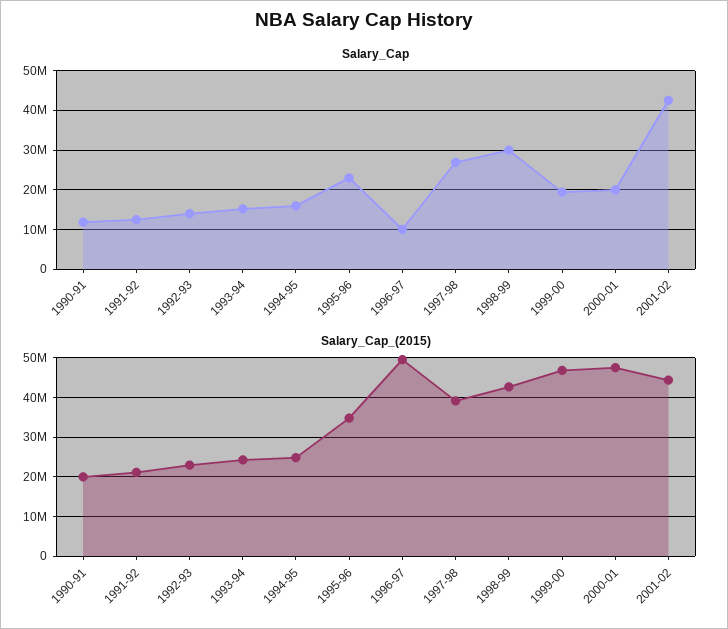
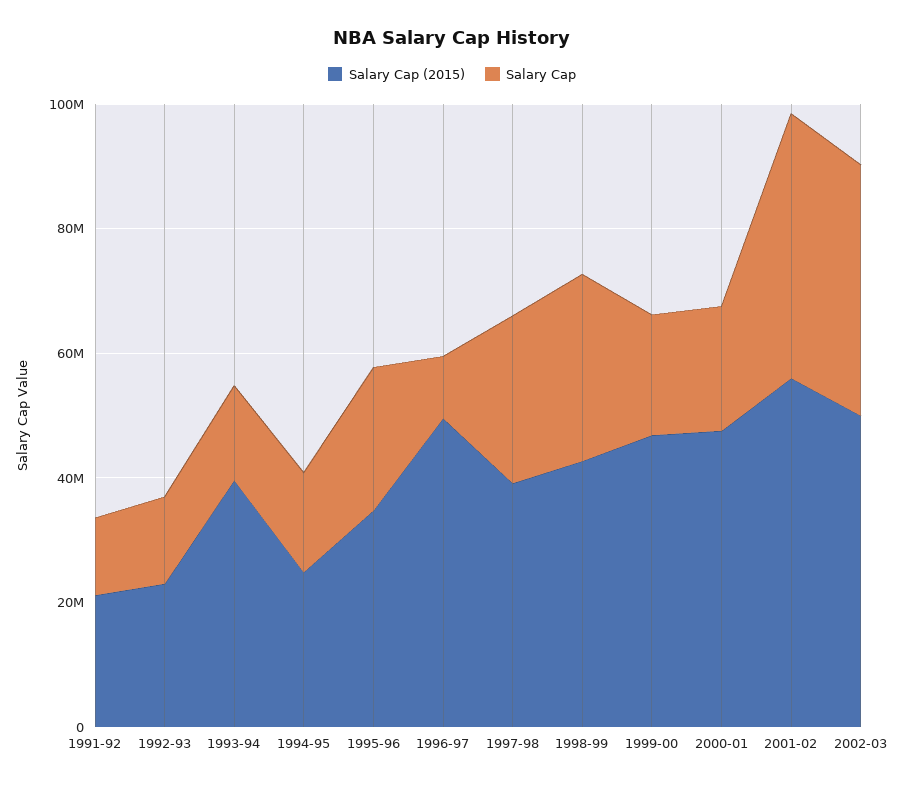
Salary_Cap, 1990-91: 12000000 -> none
Salary_Cap_(2015), 1990-91: 20000000 -> none
Salary_Cap_(2015), 1993-94: 24000000 -> 40000000
Salary_Cap_(2015), 2001-02: 44000000 -> 55000000
Salary_Cap_(2015), 2002-03: none -> 50000000
Salary_Cap, 2002-03: none -> 40000000

